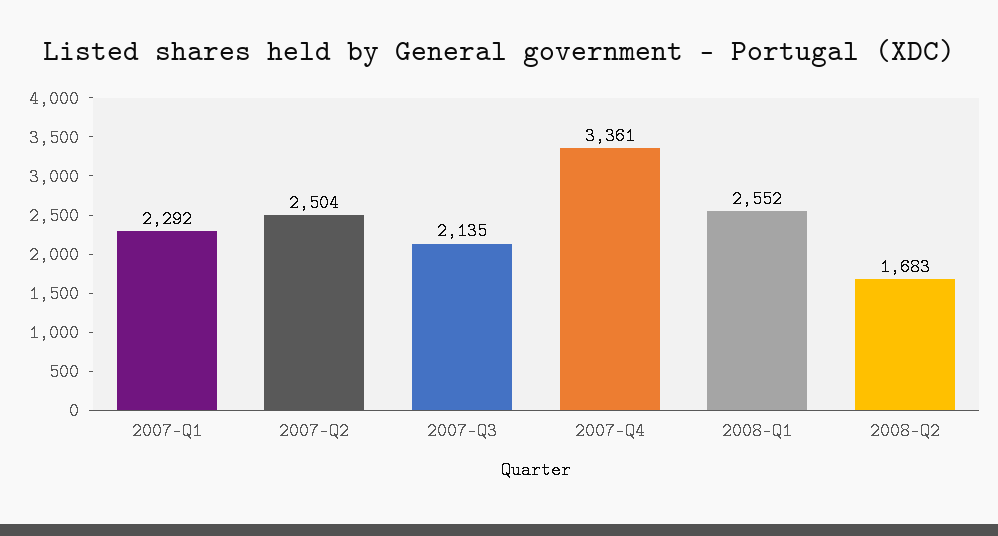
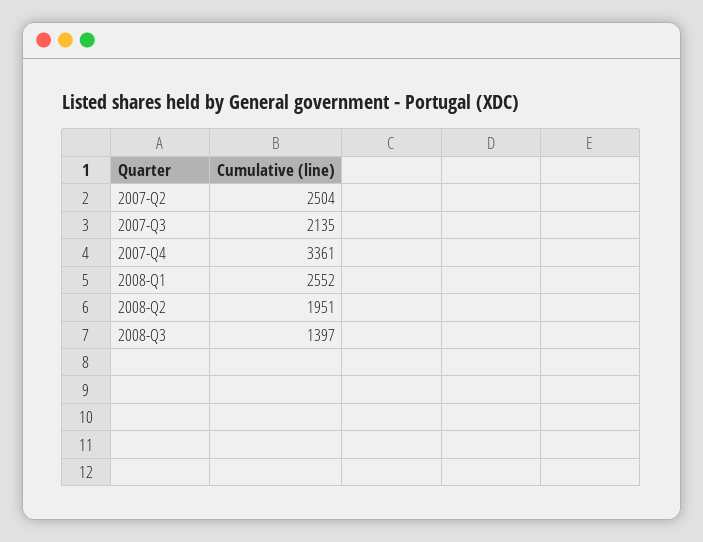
2007-Q1: 2292 -> none
2008-Q2: 1683 -> 1951
2008-Q3: none -> 1397

